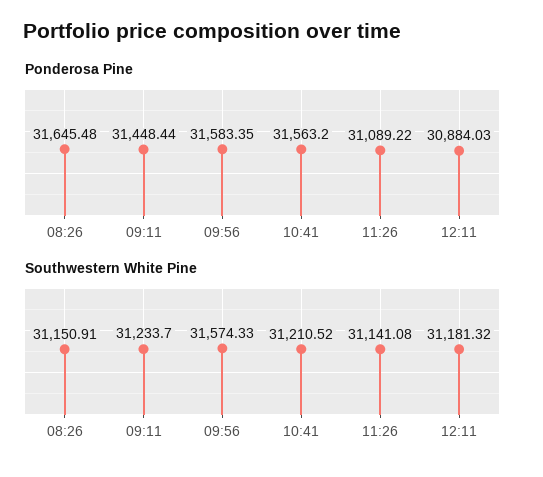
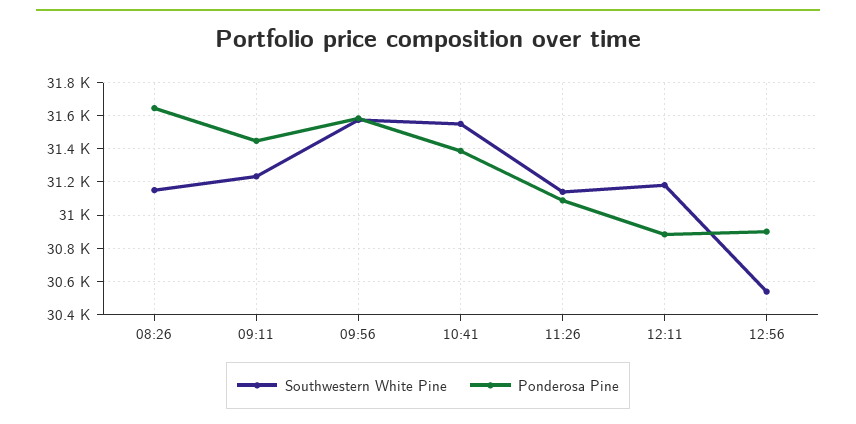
Ponderosa Pine, 10:41: 31563.2 -> 31400
Southwestern White Pine, 10:41: 31210.52 -> 31550
Southwestern White Pine, 12:56: none -> 30550
Ponderosa Pine, 12:56: none -> 30900

